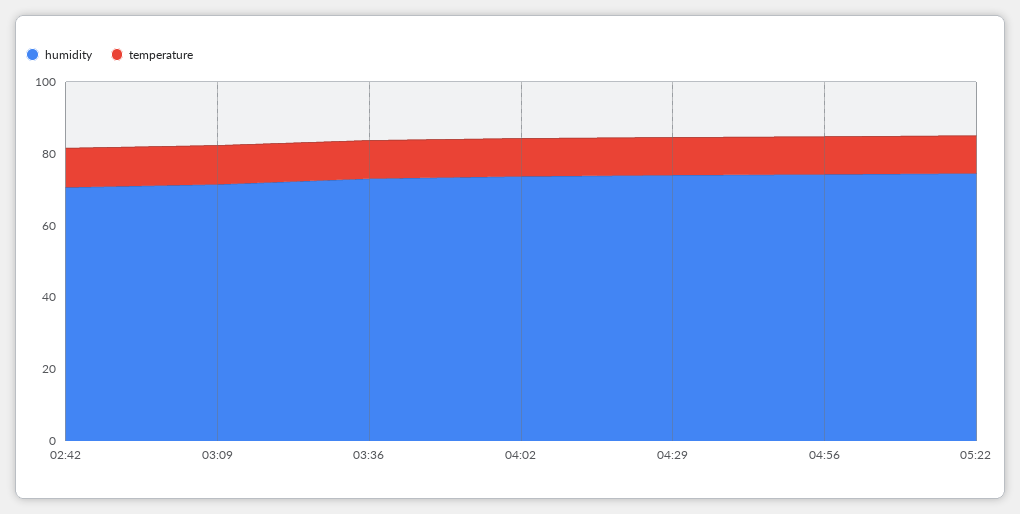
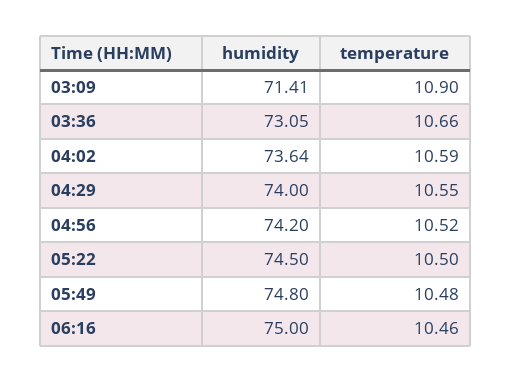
humidity, 02:42: 70 -> none
temperature, 02:42: 10 -> none
humidity, 05:49: none -> 74.8
temperature, 05:49: none -> 10.48
humidity, 06:16: none -> 75
temperature, 06:16: none -> 10.46

